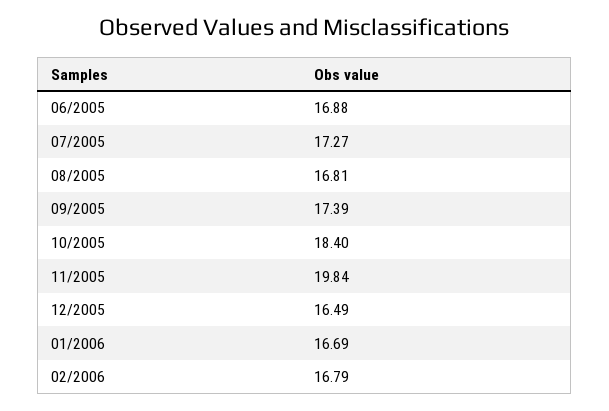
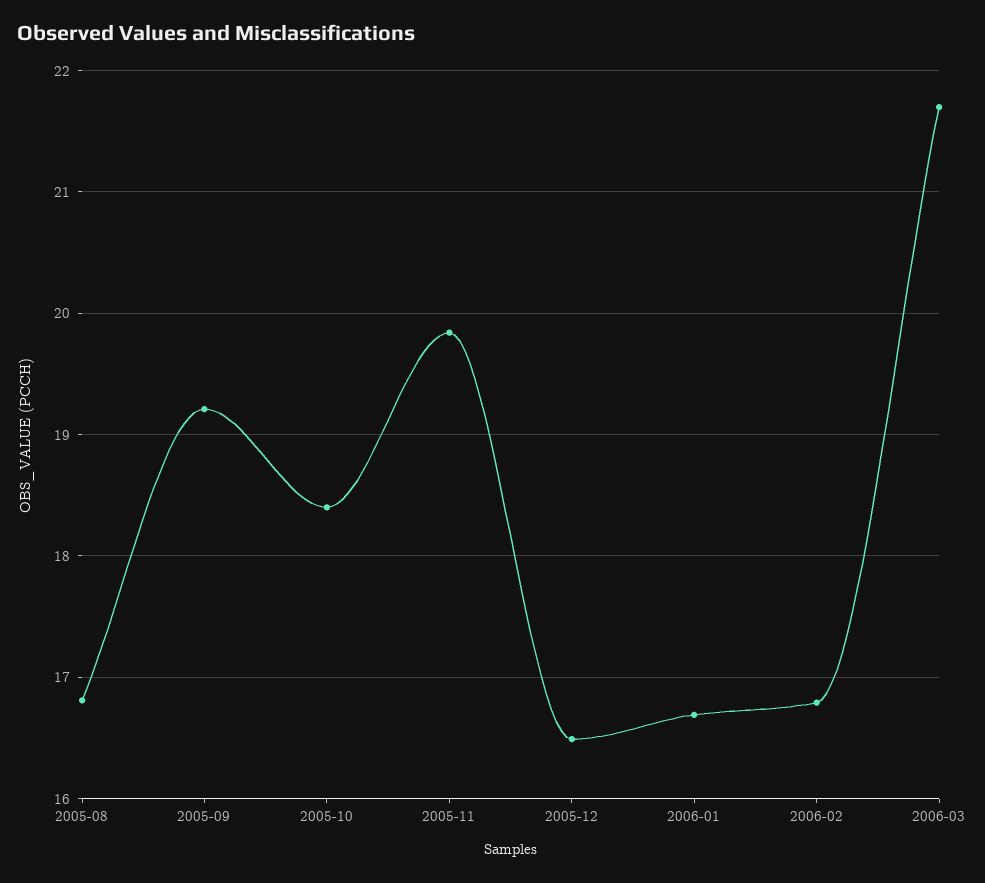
06/2005: 16.88 -> none
07/2005: 17.27 -> none
09/2005: 17.39 -> 19.2
2006-03: none -> 21.7

